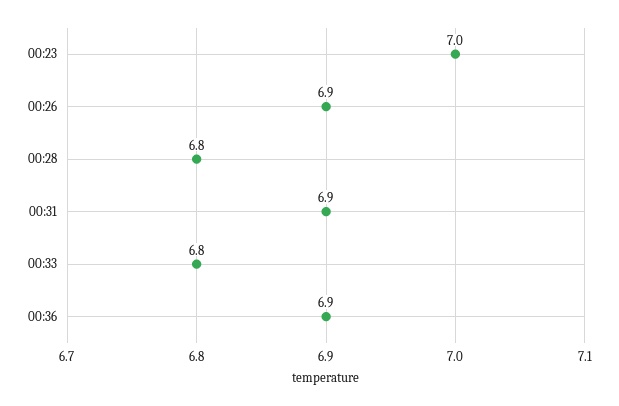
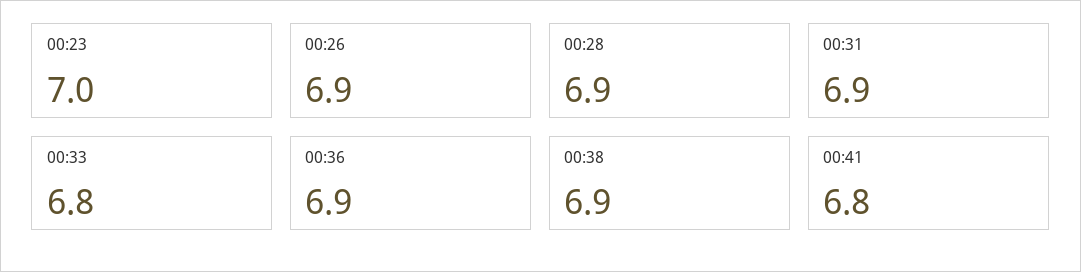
00:28: 6.8 -> 6.9
00:38: none -> 6.9
00:41: none -> 6.8

